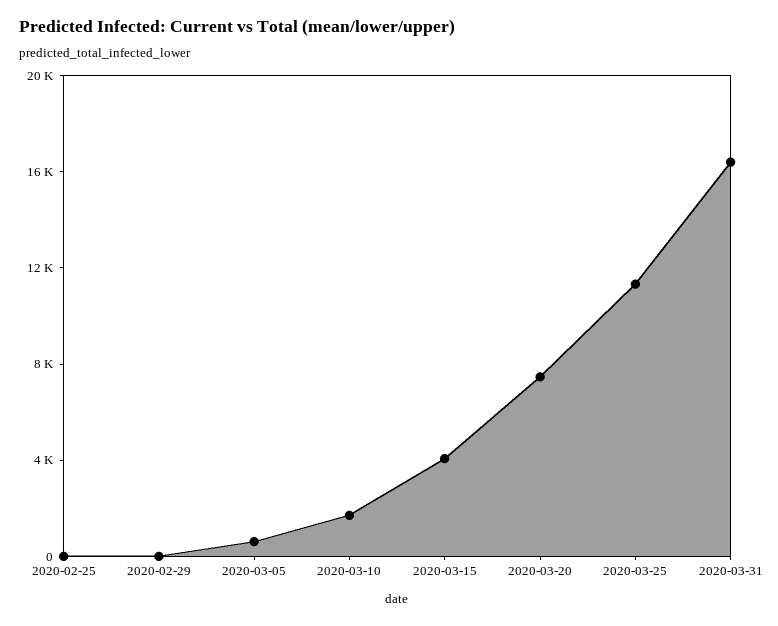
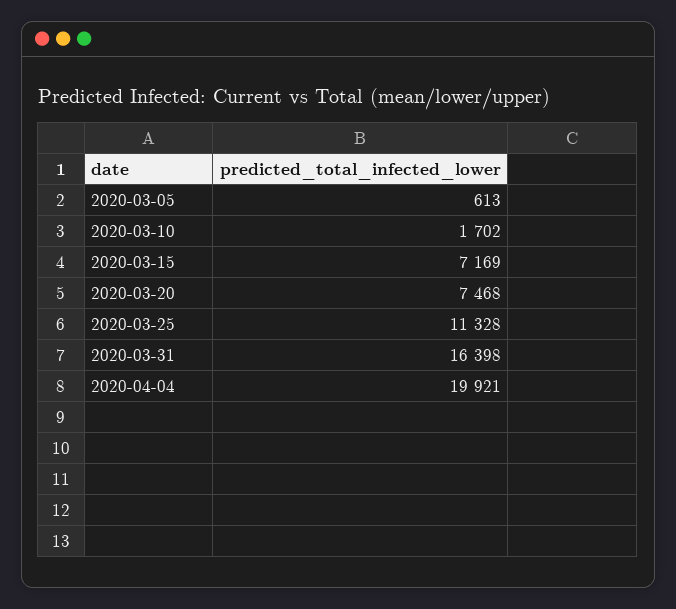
2020-02-25: 0 -> none
2020-02-29: 0 -> none
2020-03-15: 4000 -> 7169
2020-04-04: none -> 19921

